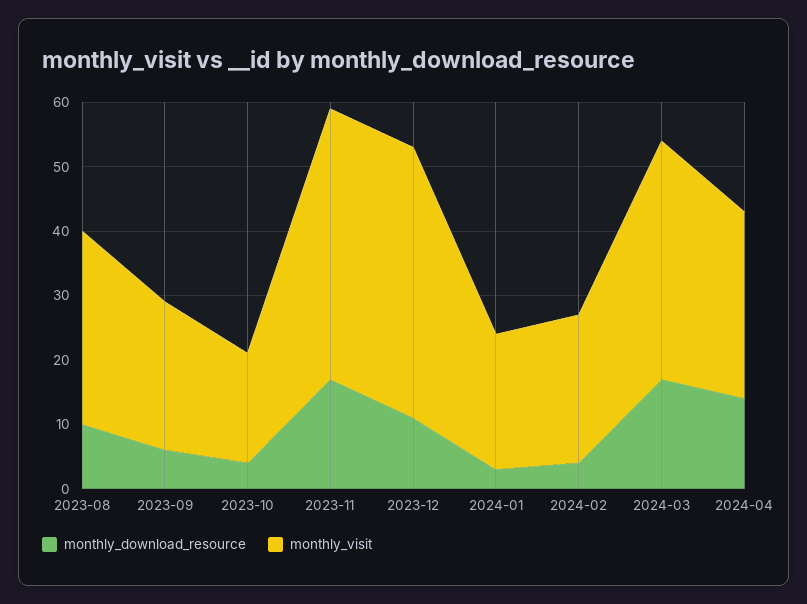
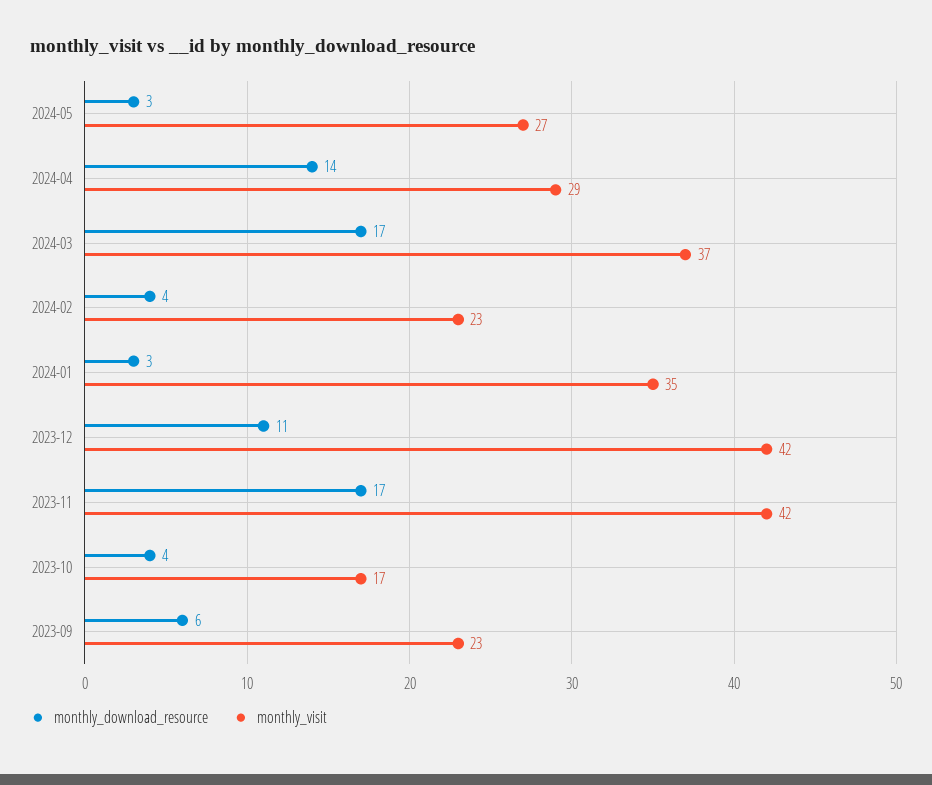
monthly_download_resource, 2023-08: 10 -> none
monthly_visit, 2023-08: 30 -> none
monthly_visit, 2024-01: 20 -> 35
monthly_download_resource, 2024-05: none -> 3
monthly_visit, 2024-05: none -> 27

